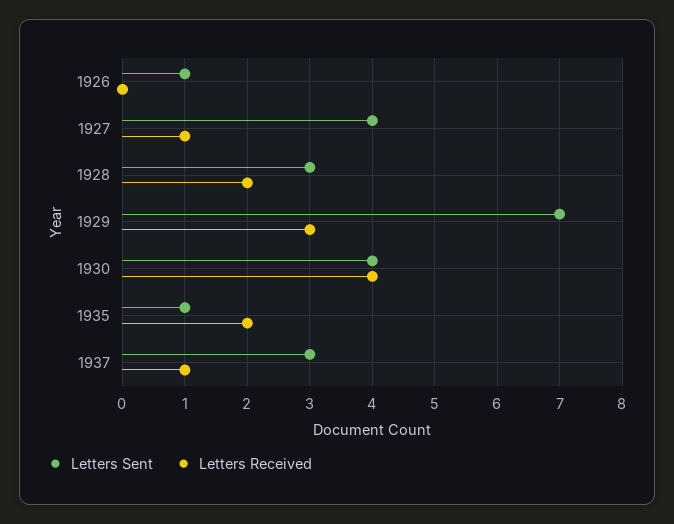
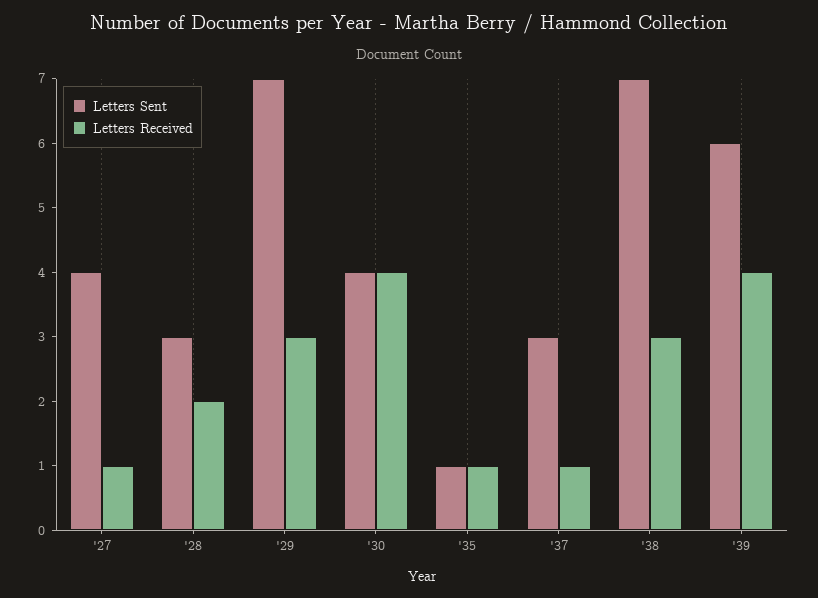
Letters Sent, 1926: 1 -> none
Letters Received, 1926: 0 -> none
Letters Received, 1935: 2 -> 1
Letters Sent, '38: none -> 7
Letters Received, '38: none -> 3
Letters Sent, '39: none -> 6
Letters Received, '39: none -> 4

